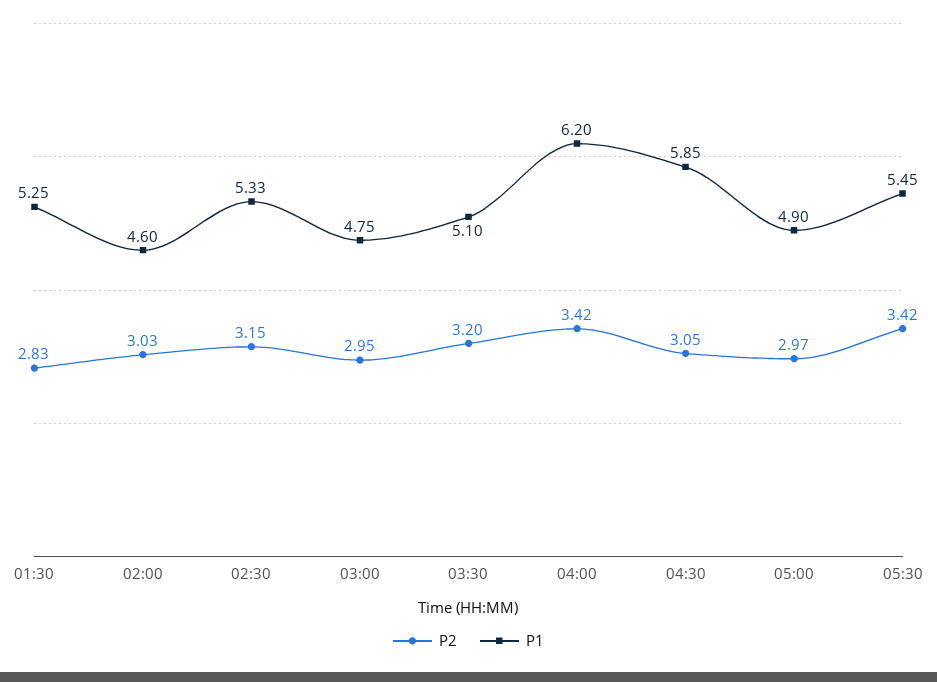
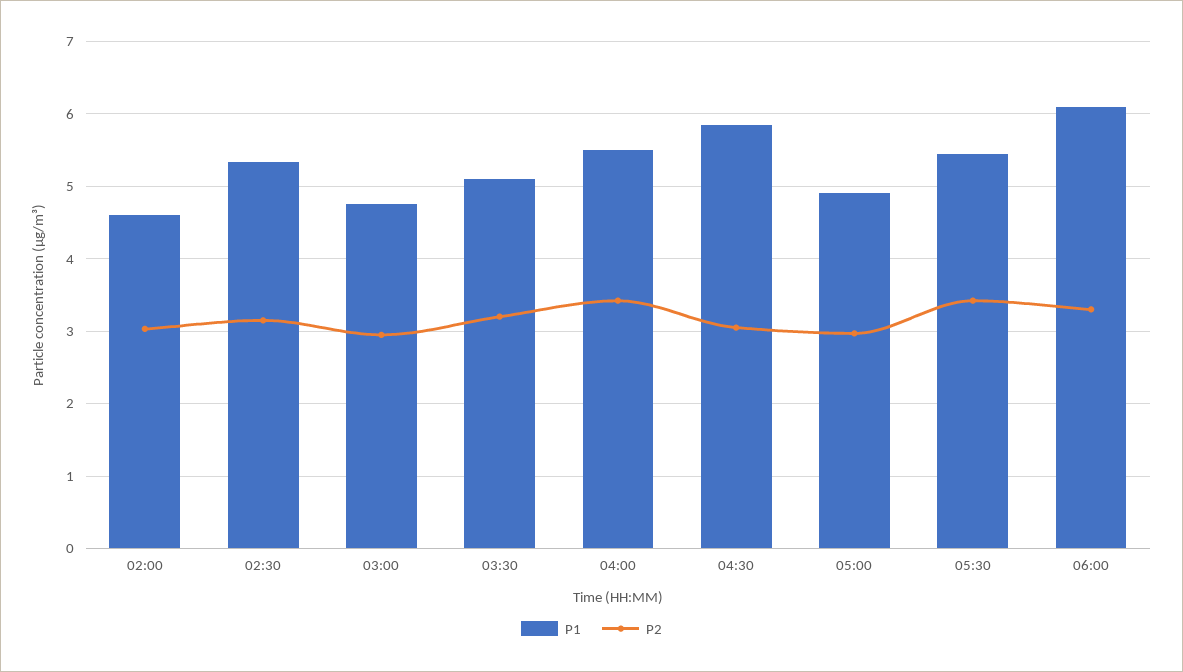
P2, 01:30: 2.83 -> none
P1, 01:30: 5.25 -> none
P1, 04:00: 6.2 -> 5.5
P1, 06:00: none -> 6.1
P2, 06:00: none -> 3.3

